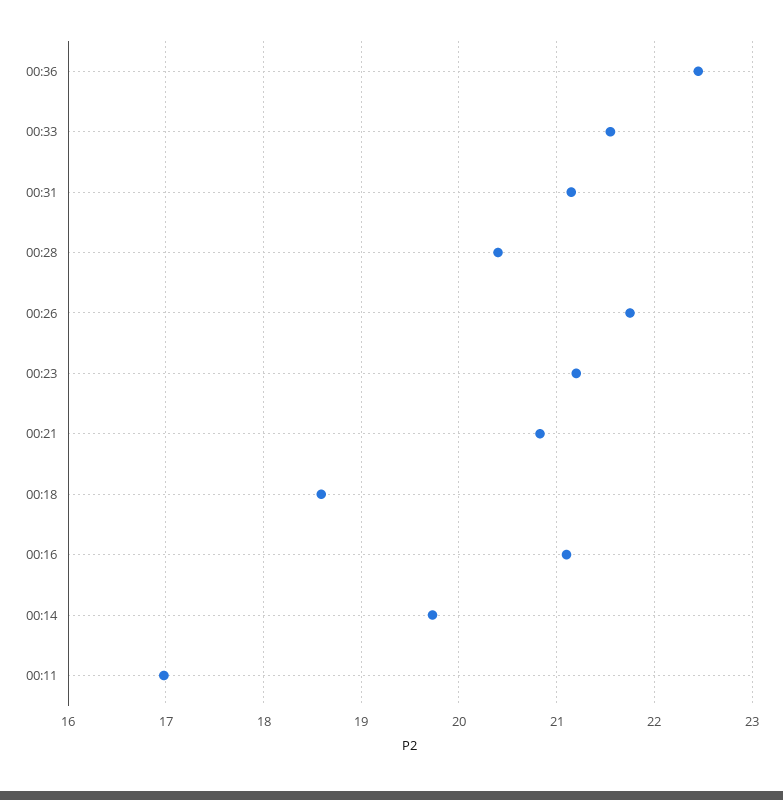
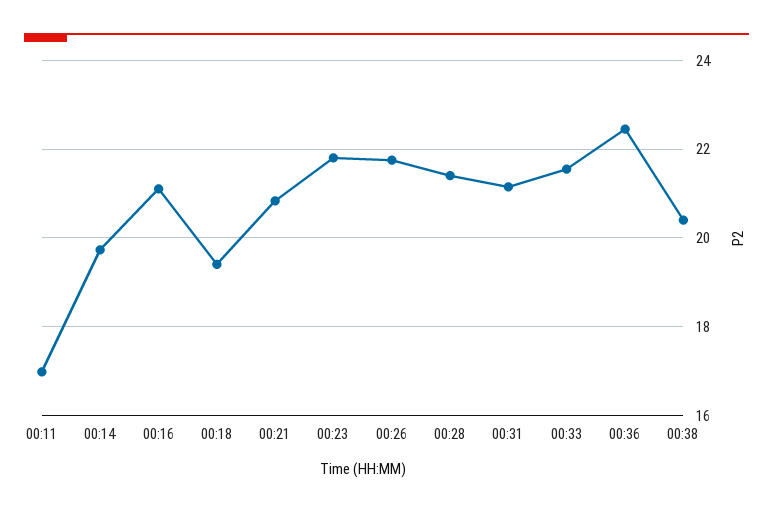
00:28: 20.4 -> 21.4
00:23: 21.2 -> 21.8
00:18: 18.6 -> 19.4
00:38: none -> 20.4

